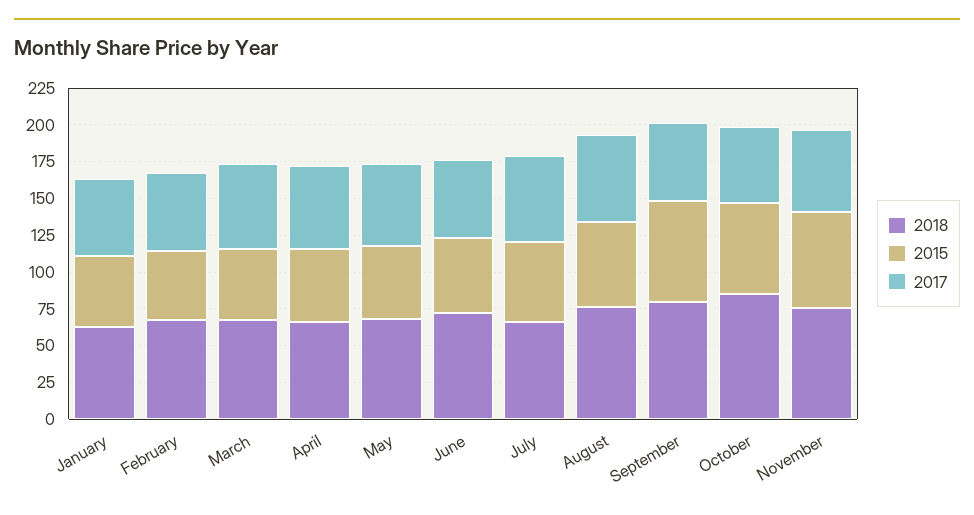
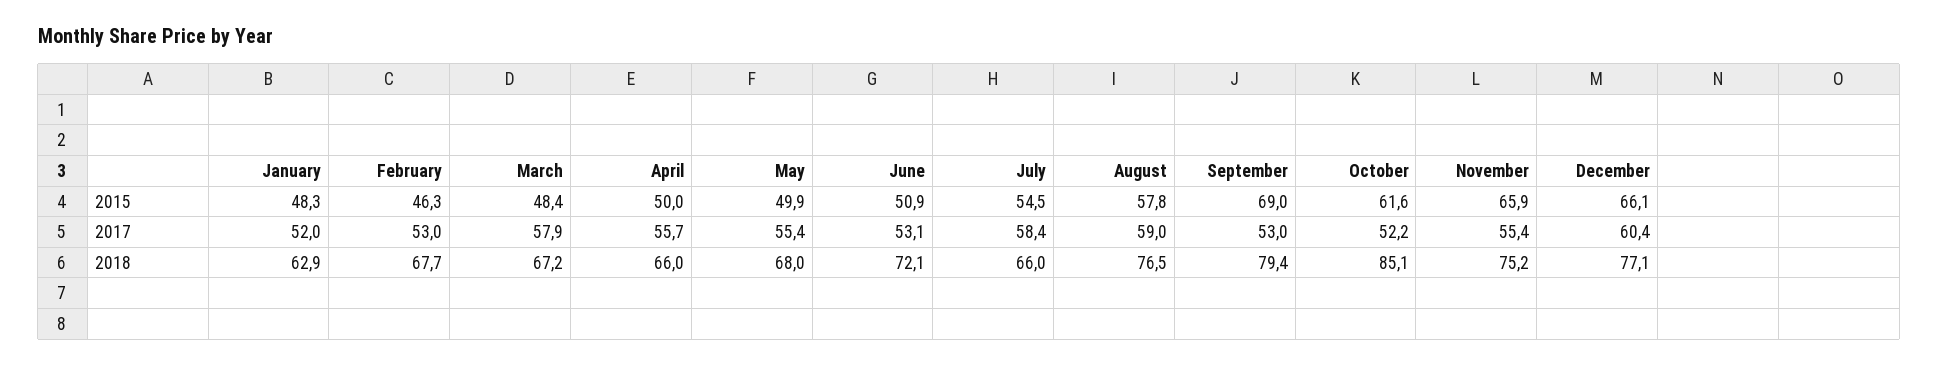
2015, December: none -> 66.1
2017, December: none -> 60.4
2018, December: none -> 77.1

